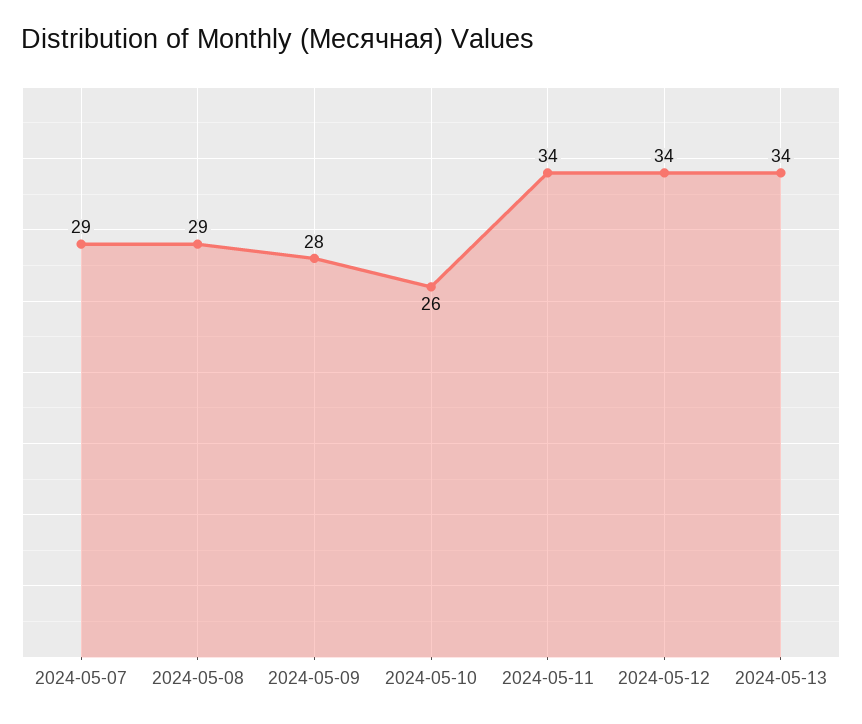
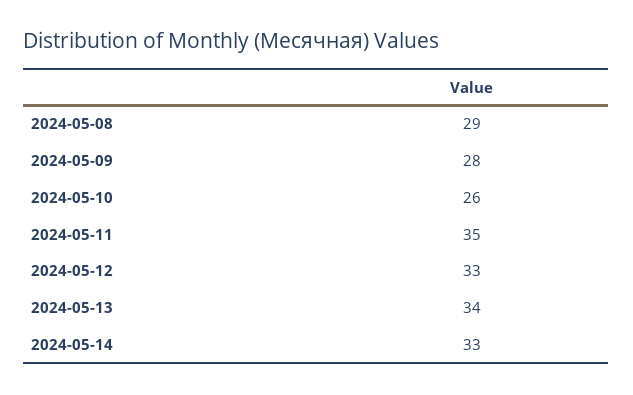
2024-05-07: 29 -> none
2024-05-11: 34 -> 35
2024-05-12: 34 -> 33
2024-05-14: none -> 33

